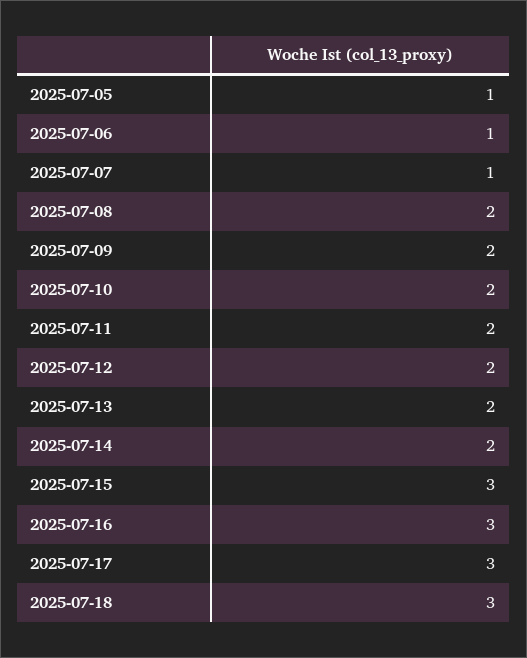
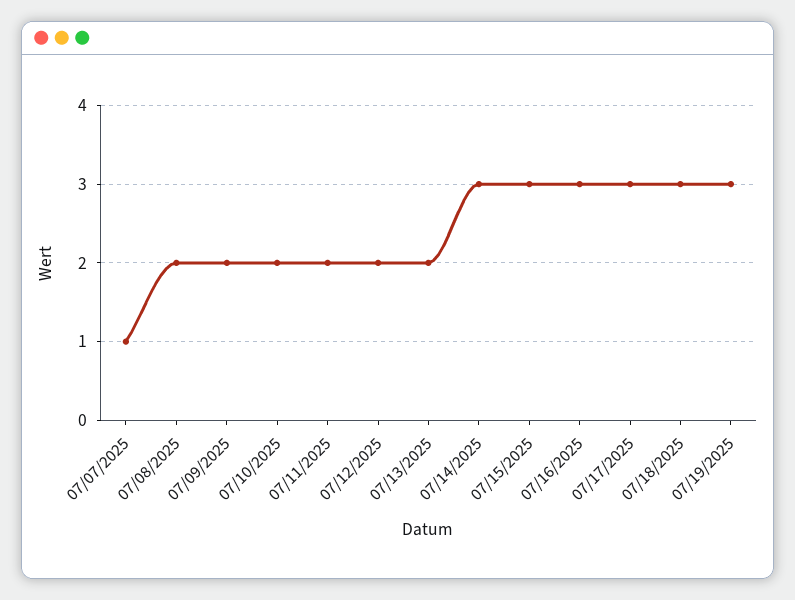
2025-07-05: 1 -> none
2025-07-06: 1 -> none
2025-07-14: 2 -> 3
07/19/2025: none -> 3

